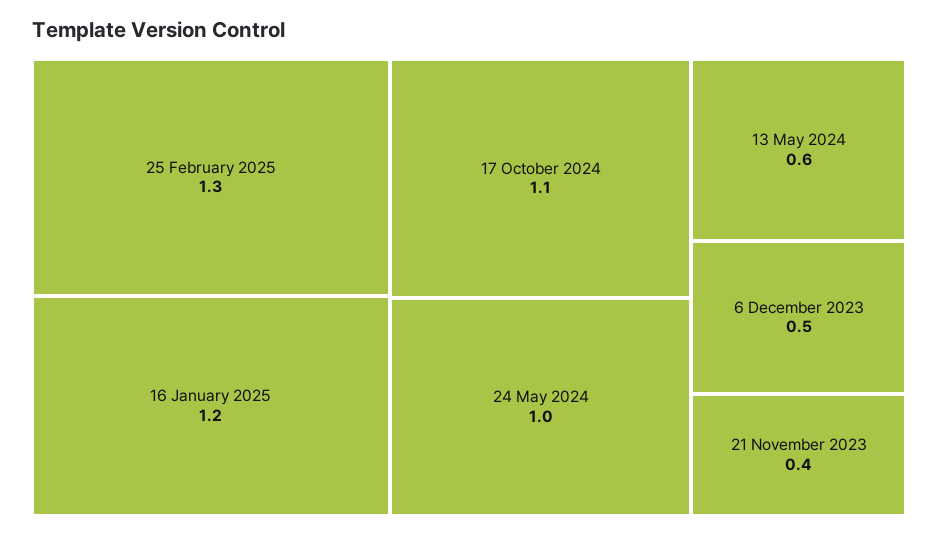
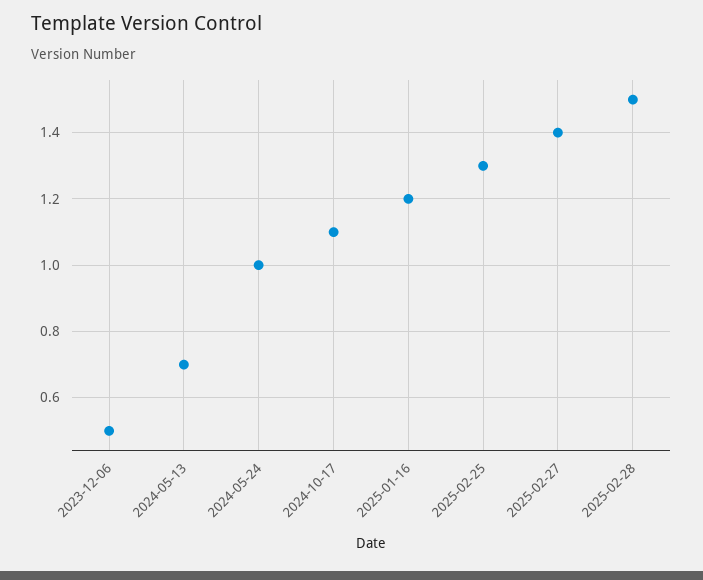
13 May 2024: 0.6 -> 0.7
21 November 2023: 0.4 -> none
2025-02-27: none -> 1.4
2025-02-28: none -> 1.5

